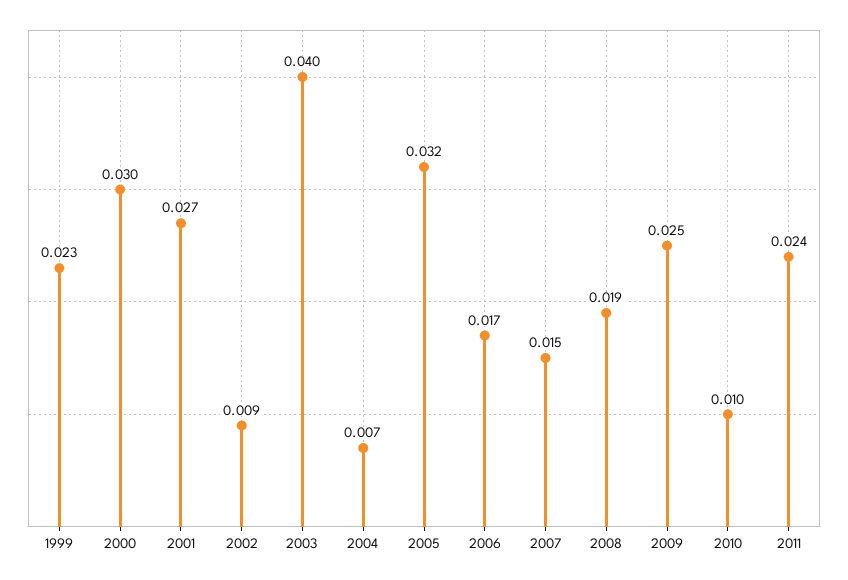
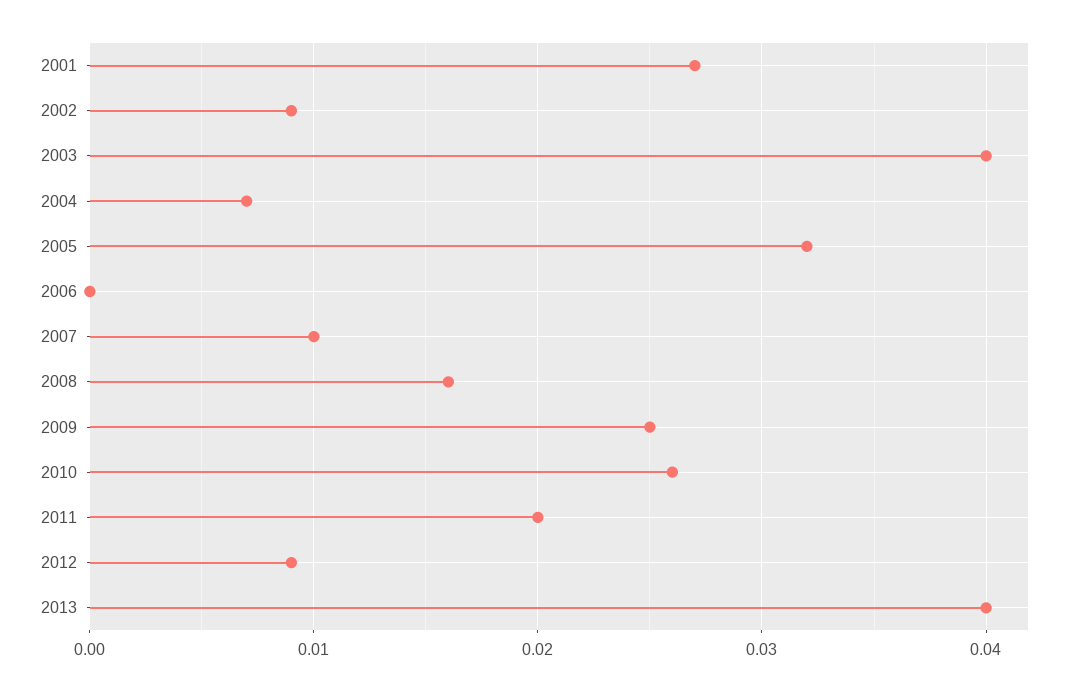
1999: 0.023 -> none
2000: 0.03 -> none
2006: 0.017 -> 0
2007: 0.015 -> 0.01
2008: 0.019 -> 0.016
2010: 0.01 -> 0.026
2011: 0.024 -> 0.02
2012: none -> 0.009
2013: none -> 0.04

